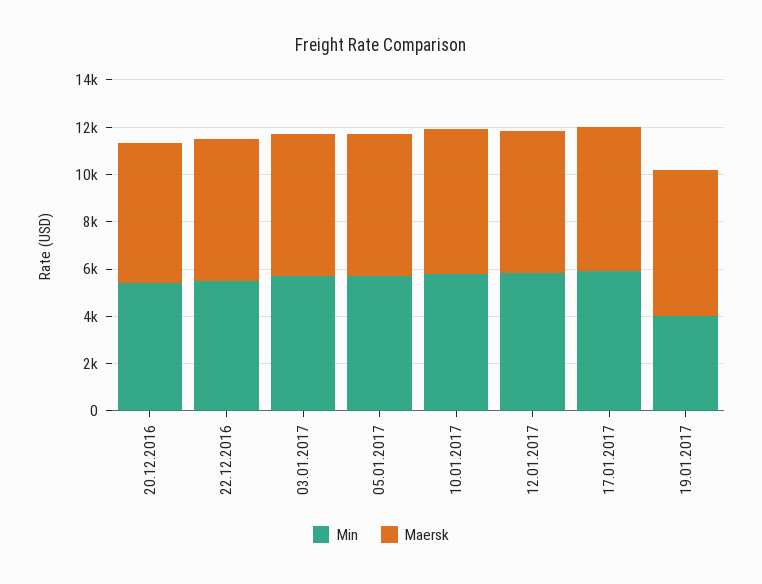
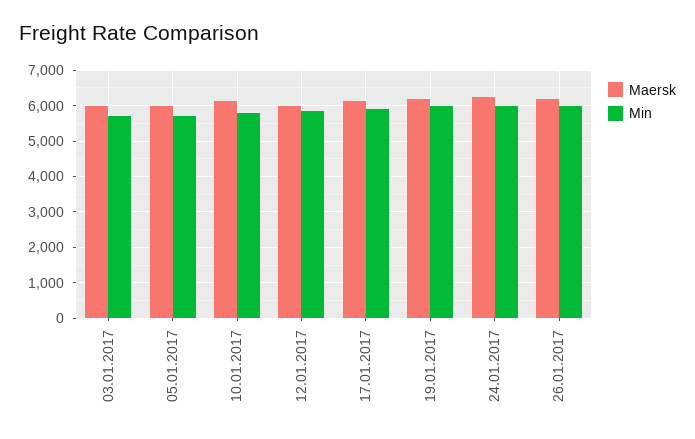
Min, 20.12.2016: 5500 -> none
Maersk, 20.12.2016: 6000 -> none
Min, 22.12.2016: 5500 -> none
Maersk, 22.12.2016: 6000 -> none
Min, 19.01.2017: 4000 -> 6000
Maersk, 24.01.2017: none -> 6200
Min, 24.01.2017: none -> 6000
Maersk, 26.01.2017: none -> 6200
Min, 26.01.2017: none -> 6000

